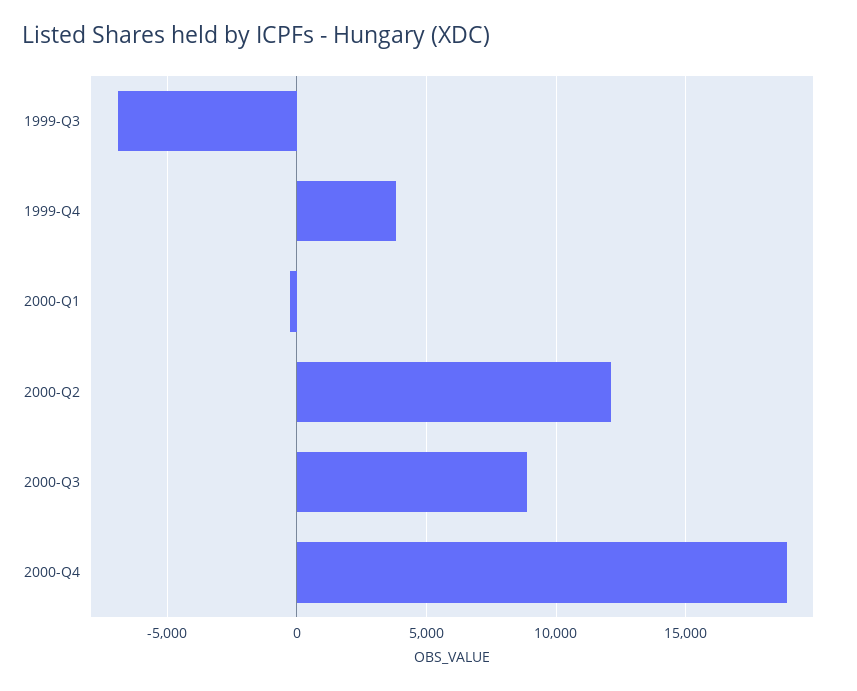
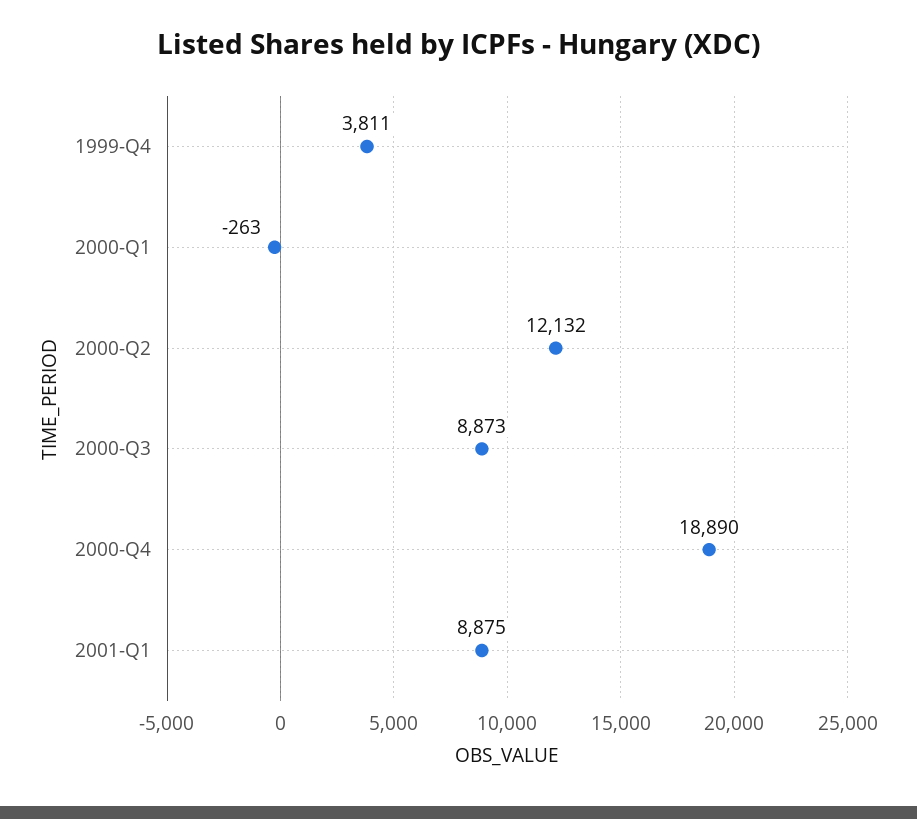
1999-Q3: -7000 -> none
2001-Q1: none -> 8875

